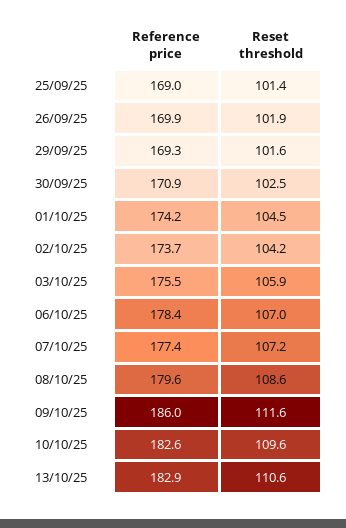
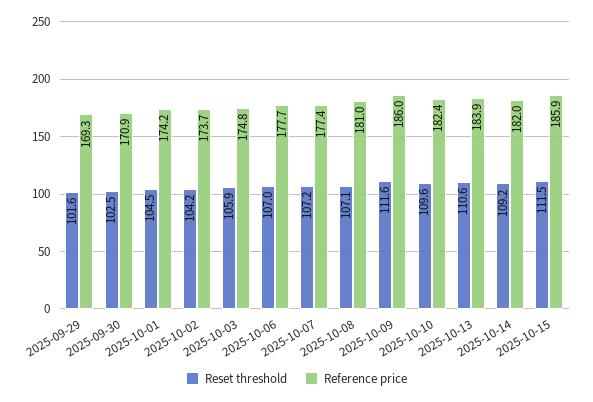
Reference price, 25/09/25: 169 -> none
Reset threshold, 25/09/25: 101.4 -> none
Reference price, 26/09/25: 169.9 -> none
Reset threshold, 26/09/25: 101.9 -> none
Reference price, 03/10/25: 175.5 -> 174.8
Reference price, 06/10/25: 178.4 -> 177.7
Reference price, 08/10/25: 179.6 -> 181
Reset threshold, 08/10/25: 108.6 -> 107.1
Reference price, 10/10/25: 182.6 -> 182.4
Reference price, 13/10/25: 182.9 -> 183.9
Reset threshold, 2025-10-14: none -> 109.2
Reference price, 2025-10-14: none -> 182
Reset threshold, 2025-10-15: none -> 111.5
Reference price, 2025-10-15: none -> 185.9

